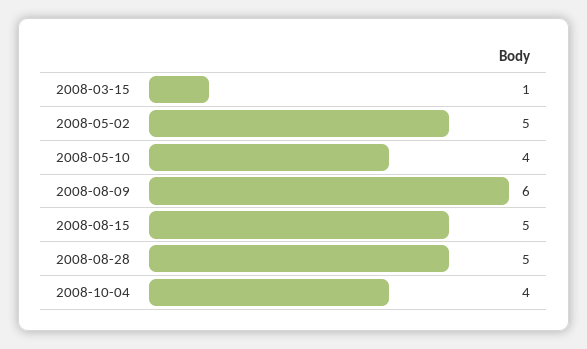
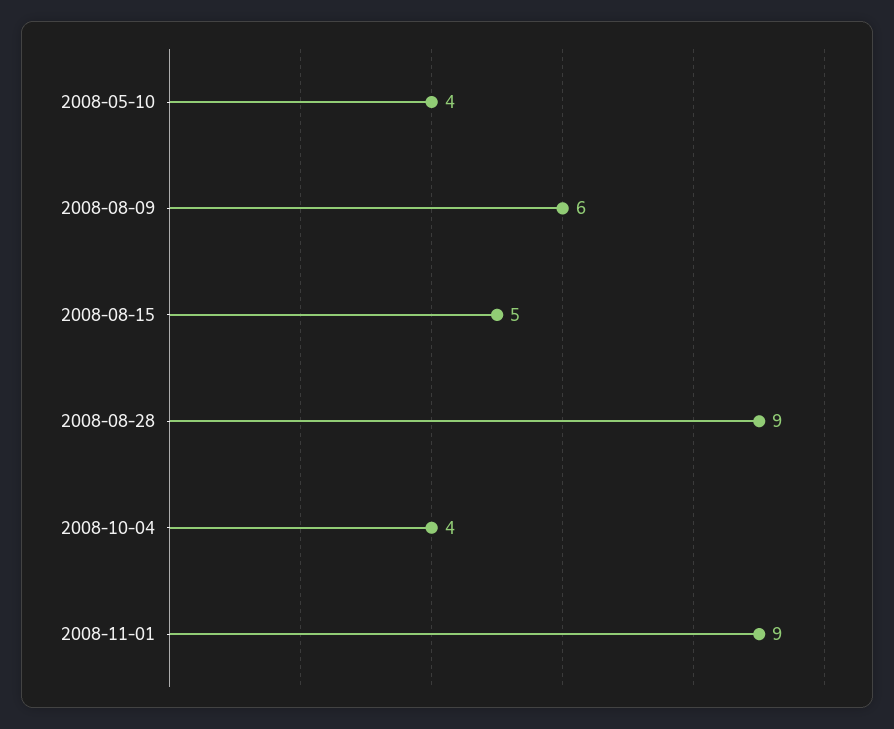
2008-03-15: 1 -> none
2008-05-02: 5 -> none
2008-08-28: 5 -> 9
2008-11-01: none -> 9

